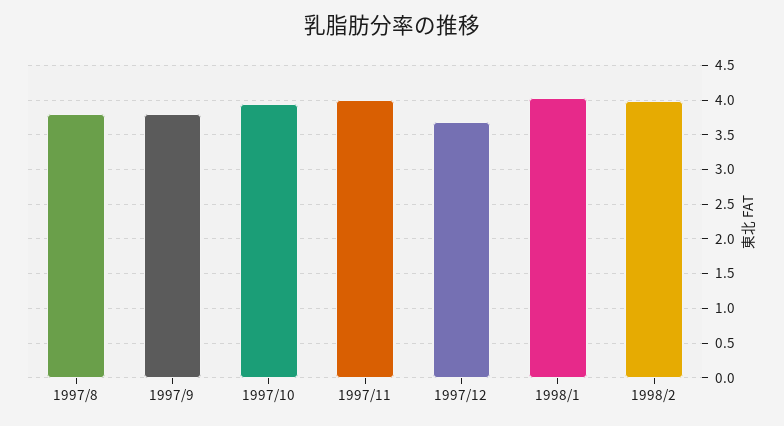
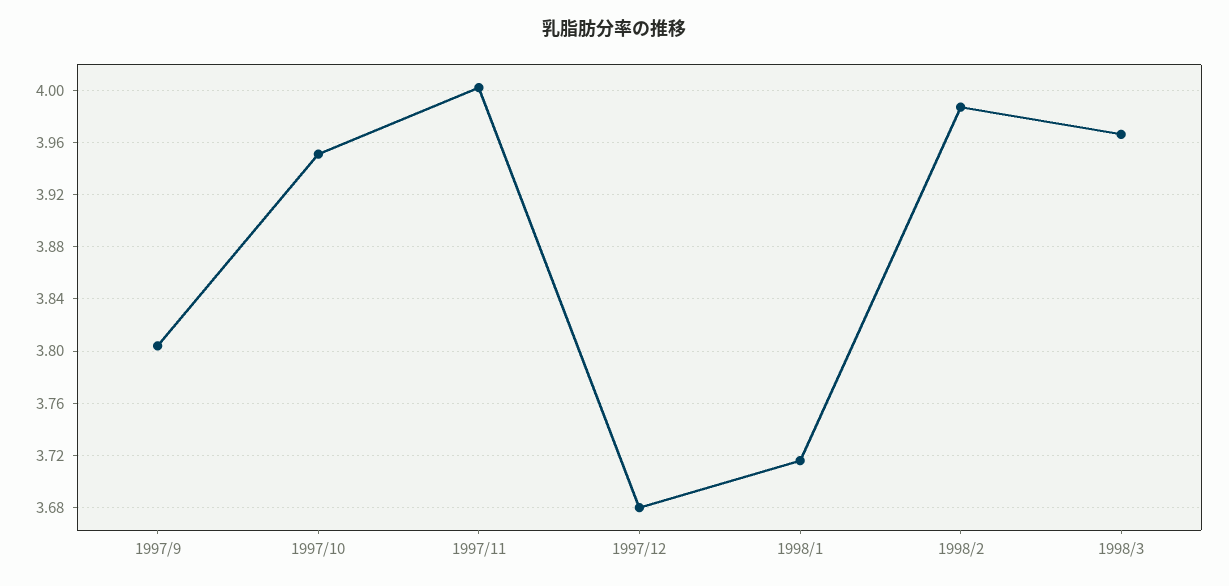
1997/8: 3.8 -> none
1998/1: 4 -> 3.715
1998/3: none -> 3.965

